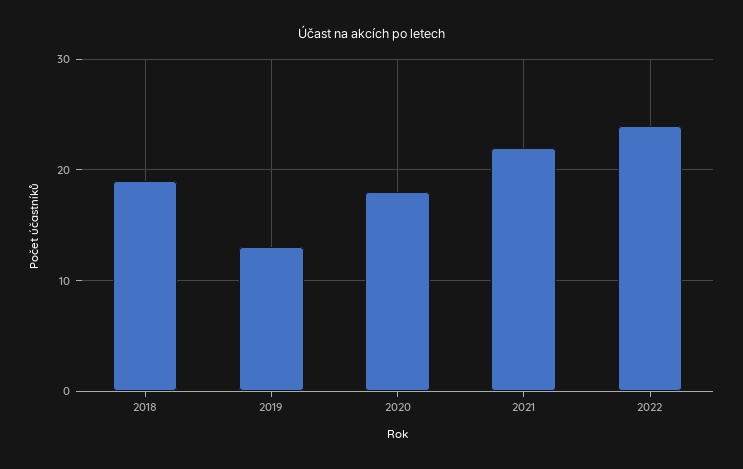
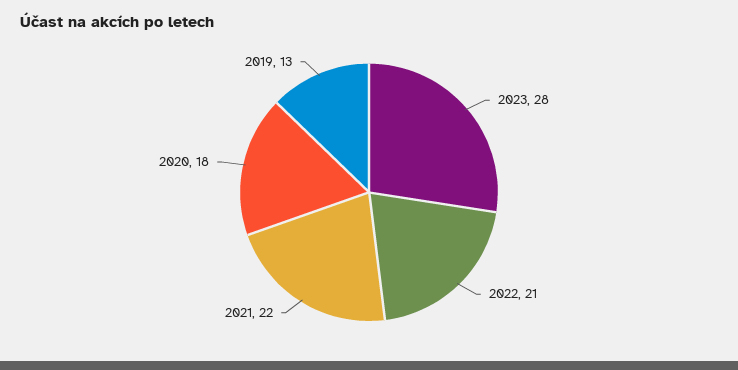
2018: 19 -> none
2022: 24 -> 21
2023: none -> 28

